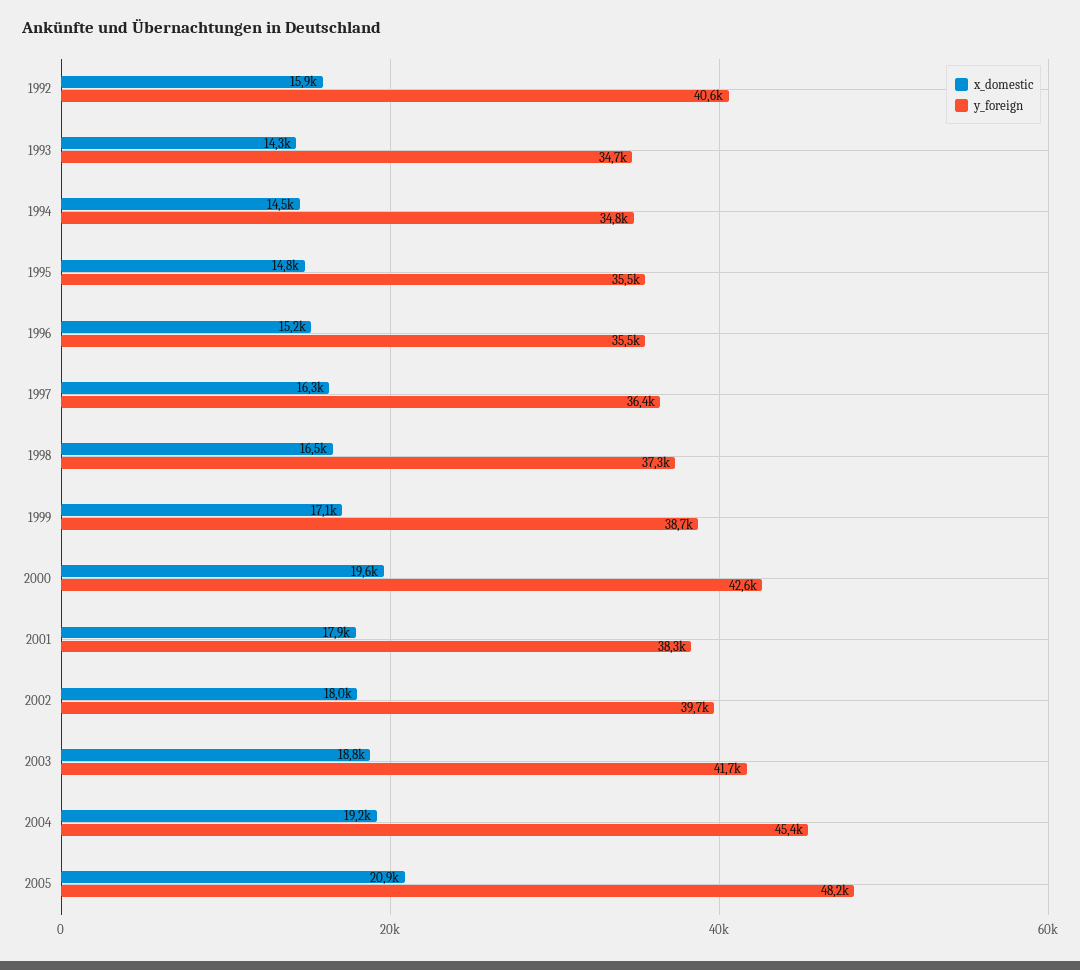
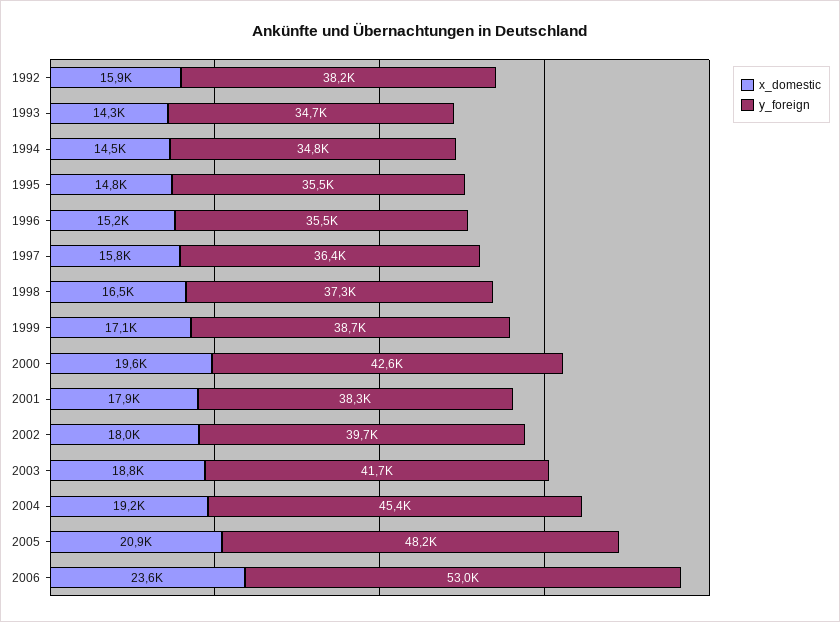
y_foreign, 1992: 40600 -> 38200
x_domestic, 1997: 16300 -> 15800
x_domestic, 2006: none -> 23600
y_foreign, 2006: none -> 53000

